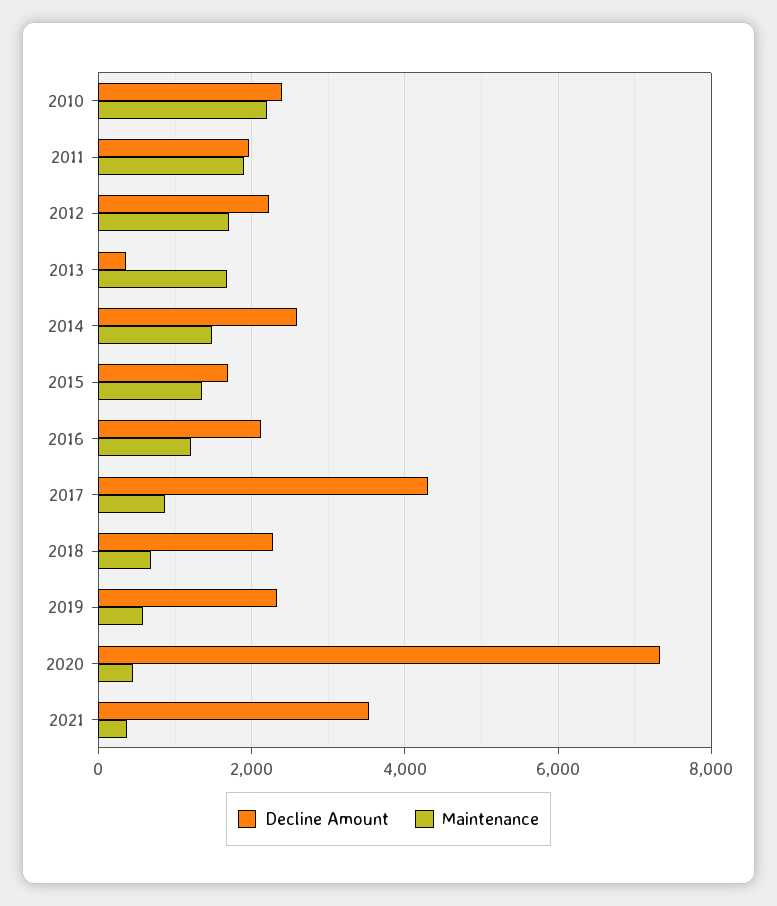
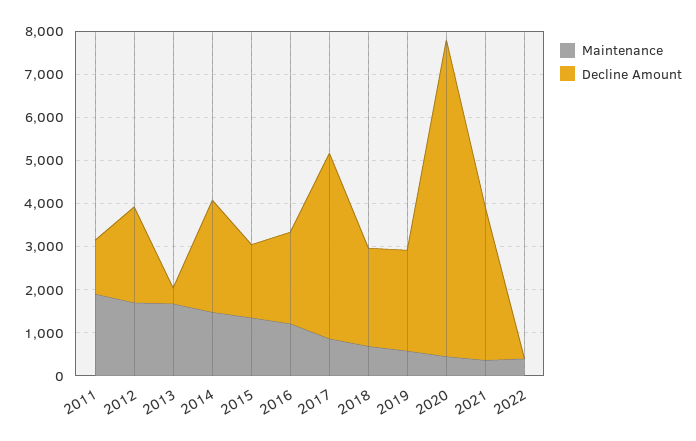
Decline Amount, 2010: 2400 -> none
Maintenance, 2010: 2200 -> none
Decline Amount, 2011: 2000 -> 1200
Maintenance, 2022: none -> 400
Decline Amount, 2022: none -> 0

